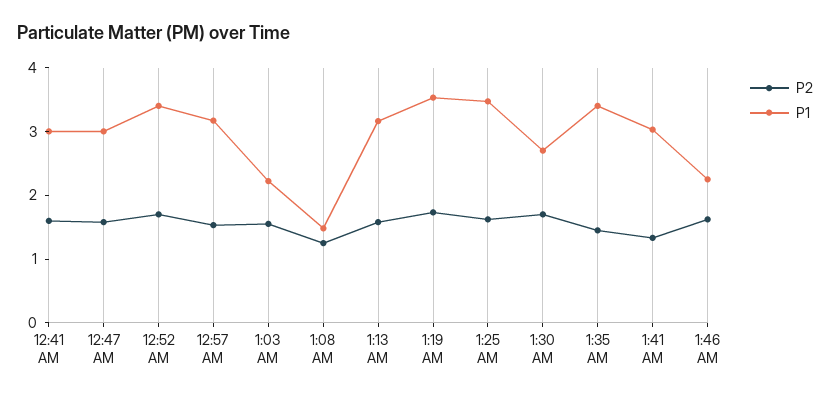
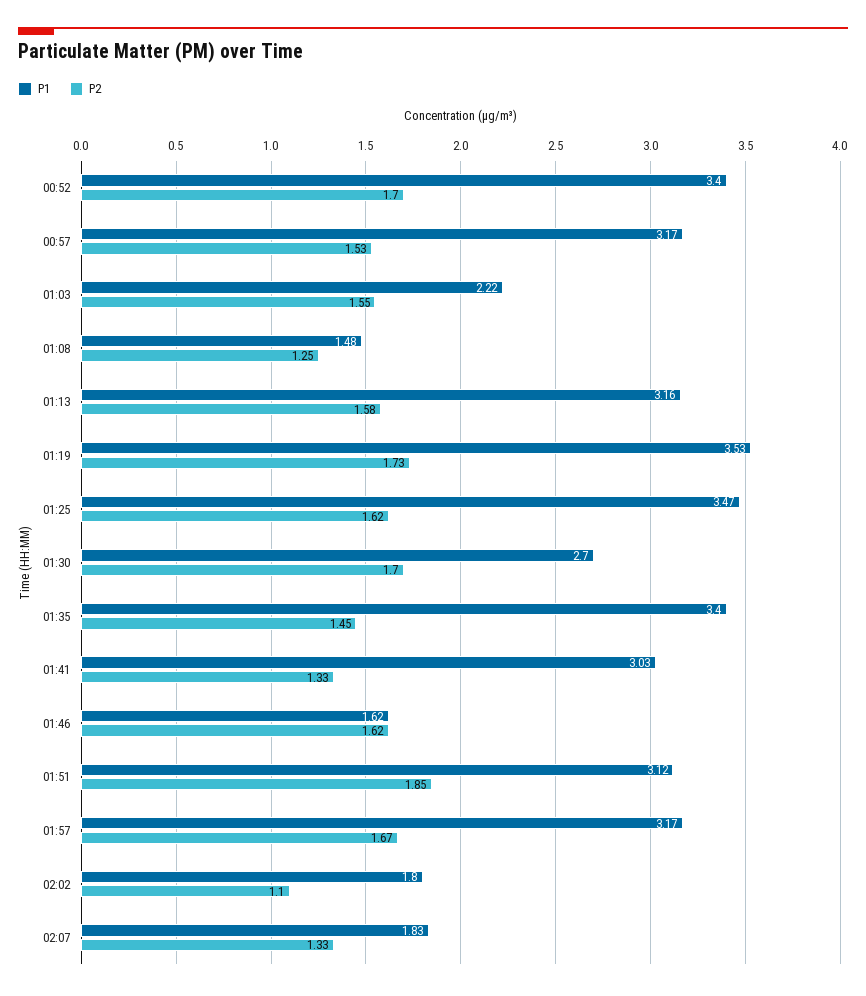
P2, 12:41 AM: 1.6 -> none
P1, 12:41 AM: 3 -> none
P2, 12:47 AM: 1.6 -> none
P1, 12:47 AM: 3 -> none
P1, 1:46 AM: 2.2 -> 1.62
P1, 01:51: none -> 3.12
P2, 01:51: none -> 1.85
P1, 01:57: none -> 3.17
P2, 01:57: none -> 1.67
P1, 02:02: none -> 1.8
P2, 02:02: none -> 1.1
P1, 02:07: none -> 1.83
P2, 02:07: none -> 1.33

